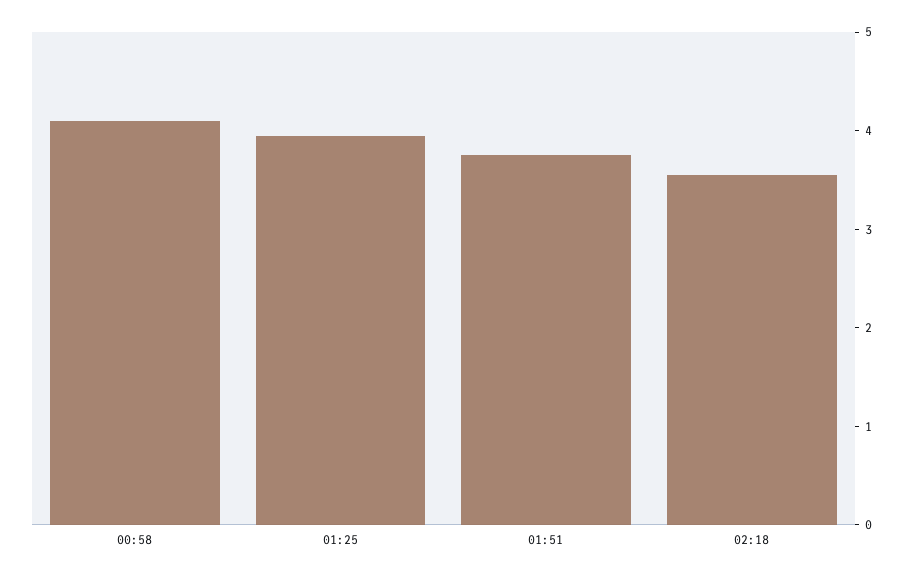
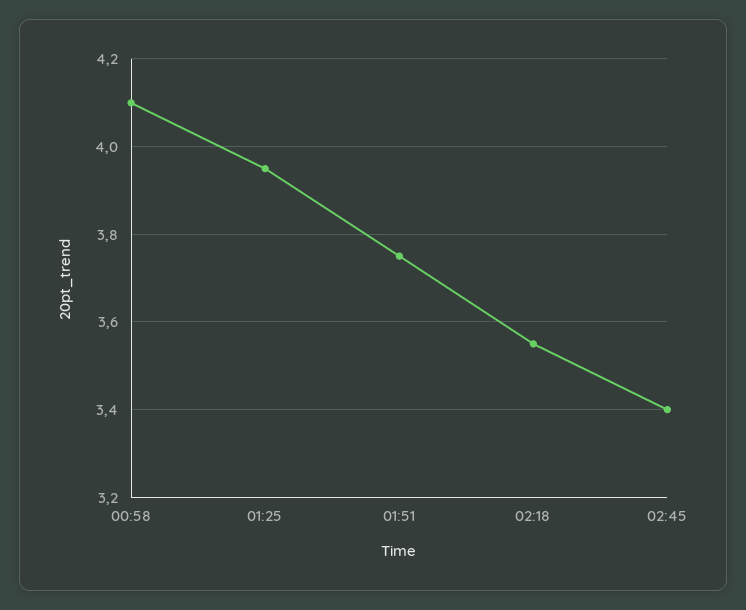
02:45: none -> 3.4

